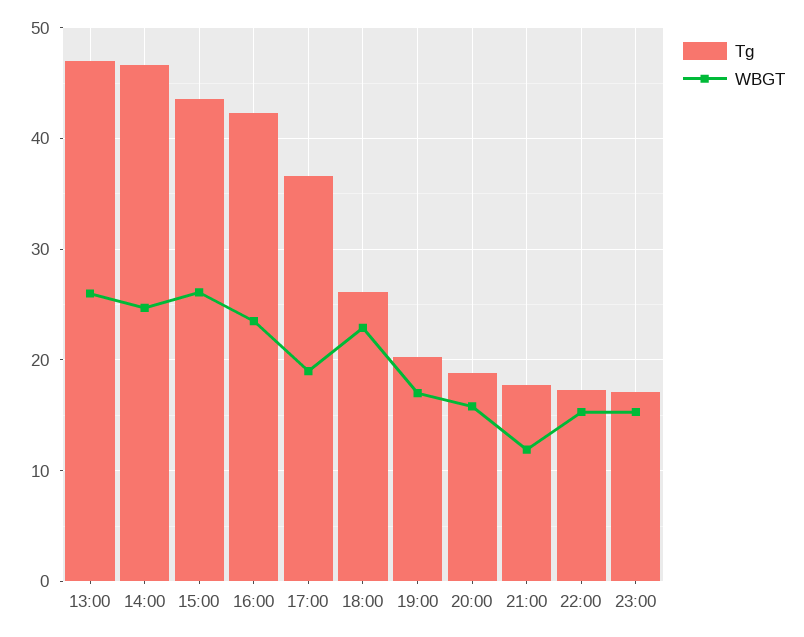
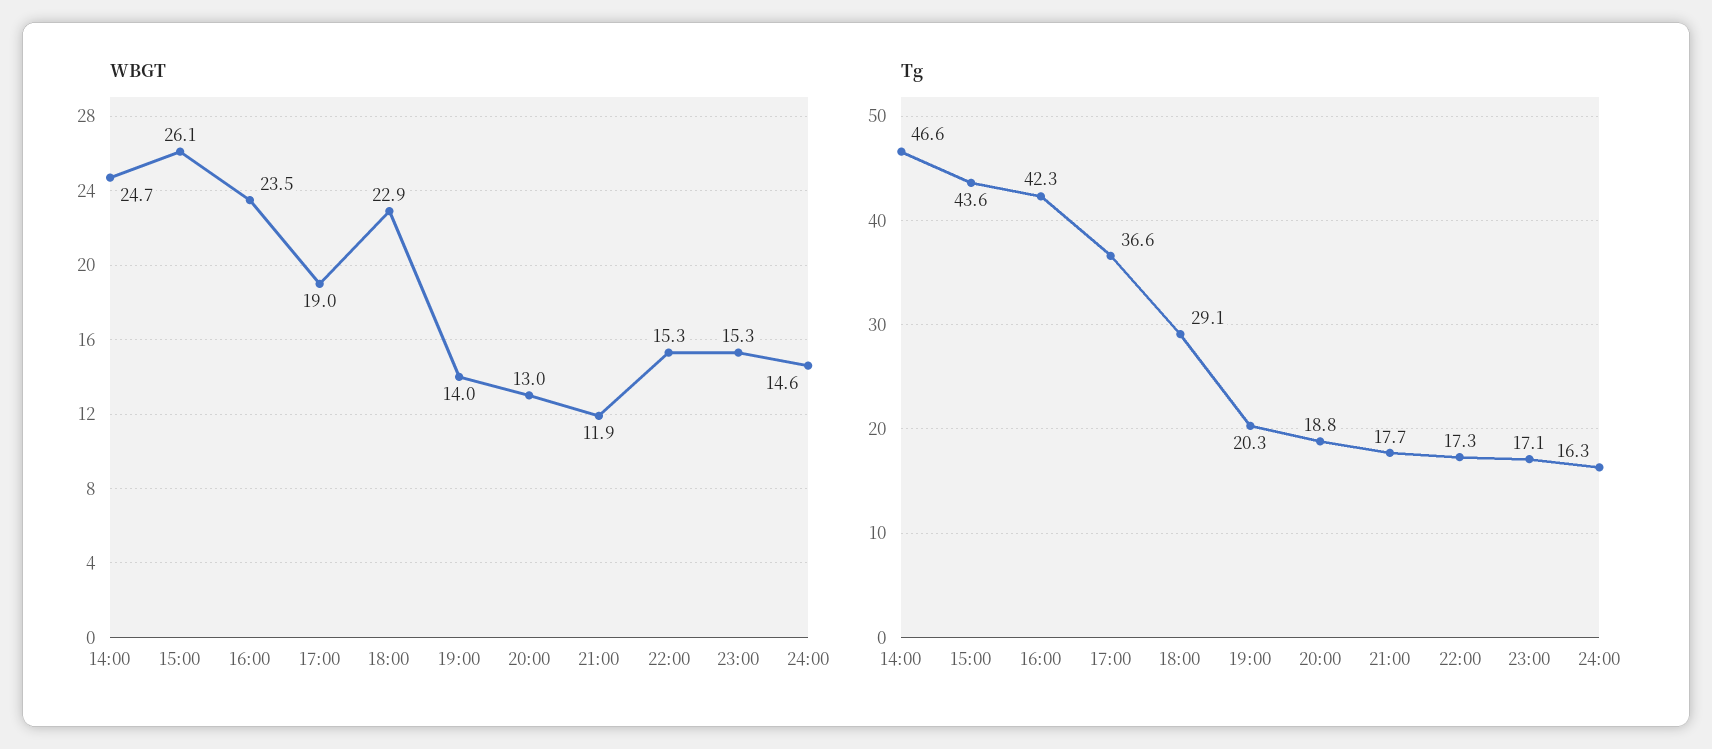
Tg, 13:00: 47 -> none
WBGT, 13:00: 26 -> none
Tg, 18:00: 26 -> 29.1
WBGT, 19:00: 17 -> 14
WBGT, 20:00: 16 -> 13
WBGT, 24:00: none -> 14.6
Tg, 24:00: none -> 16.3

